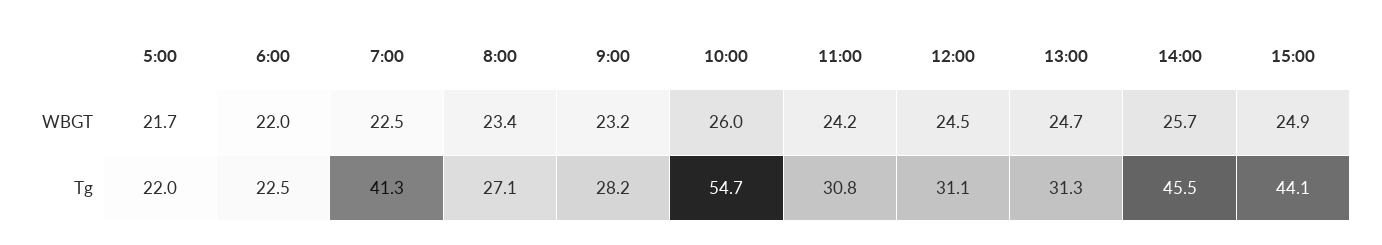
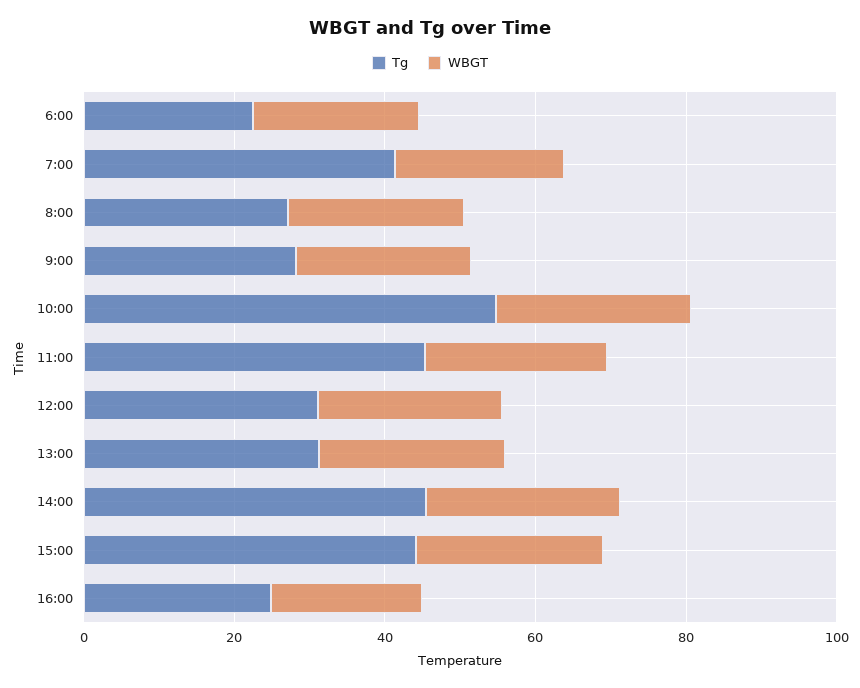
WBGT, 5:00: 21.7 -> none
Tg, 5:00: 22 -> none
Tg, 11:00: 30.8 -> 45
Tg, 16:00: none -> 25
WBGT, 16:00: none -> 20

